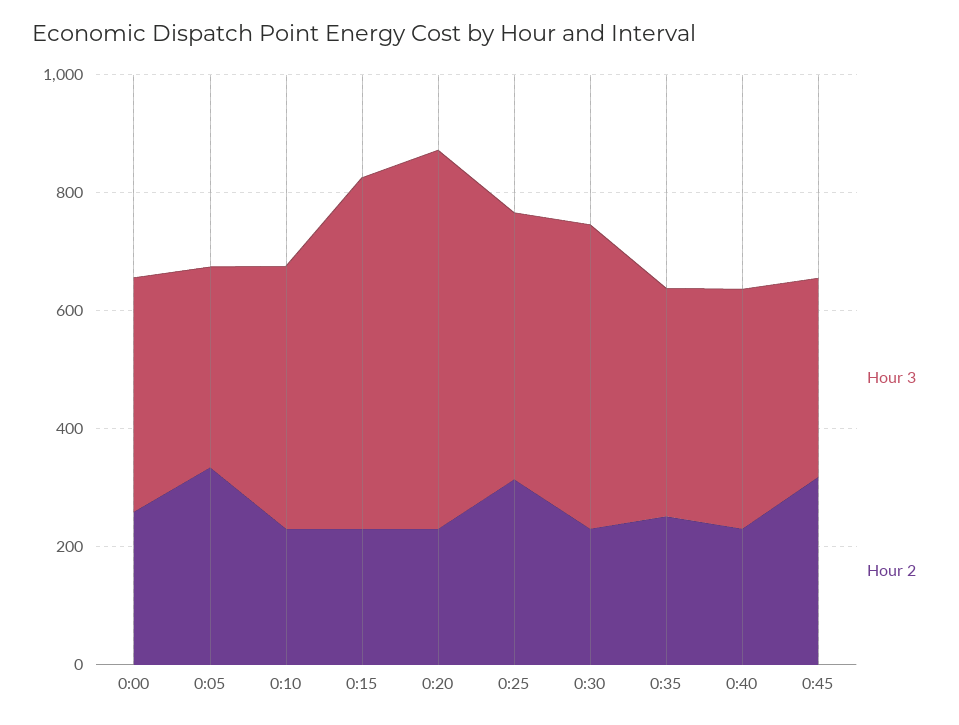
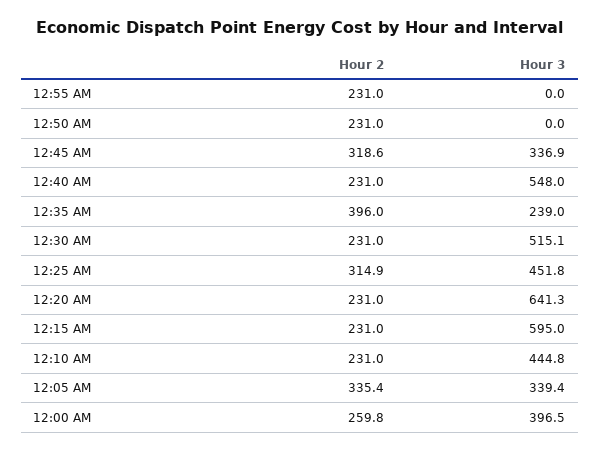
Hour 3, 0:35: 400 -> 239
Hour 2, 0:35: 250 -> 396
Hour 3, 0:40: 400 -> 548
Hour 2, 12:55 AM: none -> 231
Hour 3, 12:55 AM: none -> 0
Hour 2, 12:50 AM: none -> 231
Hour 3, 12:50 AM: none -> 0

